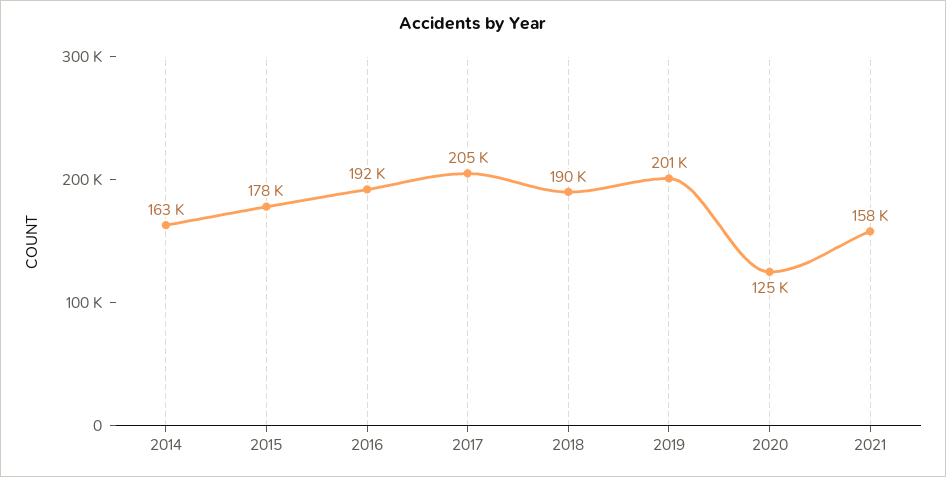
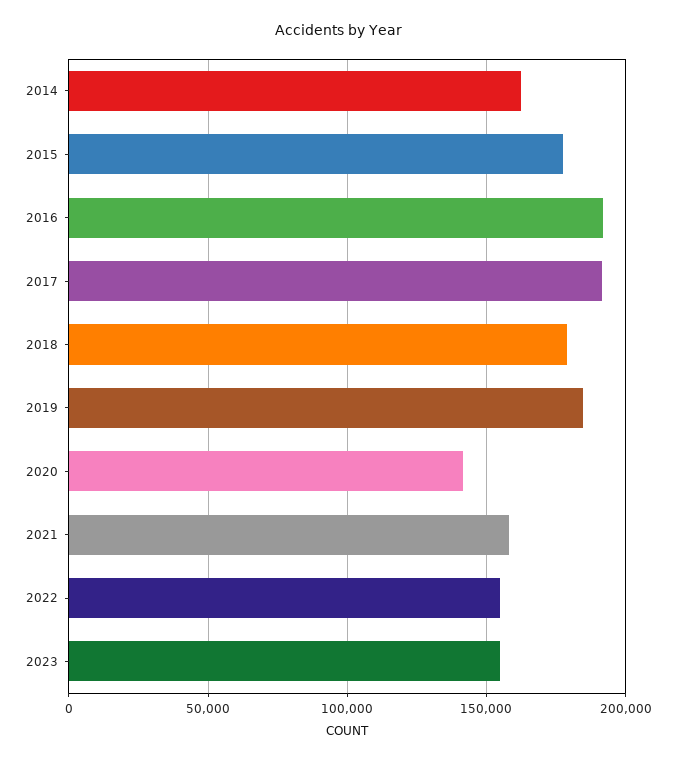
2017: 205000 -> 190000
2018: 190000 -> 180000
2019: 201000 -> 185000
2020: 125000 -> 140000
2022: none -> 155000
2023: none -> 155000

